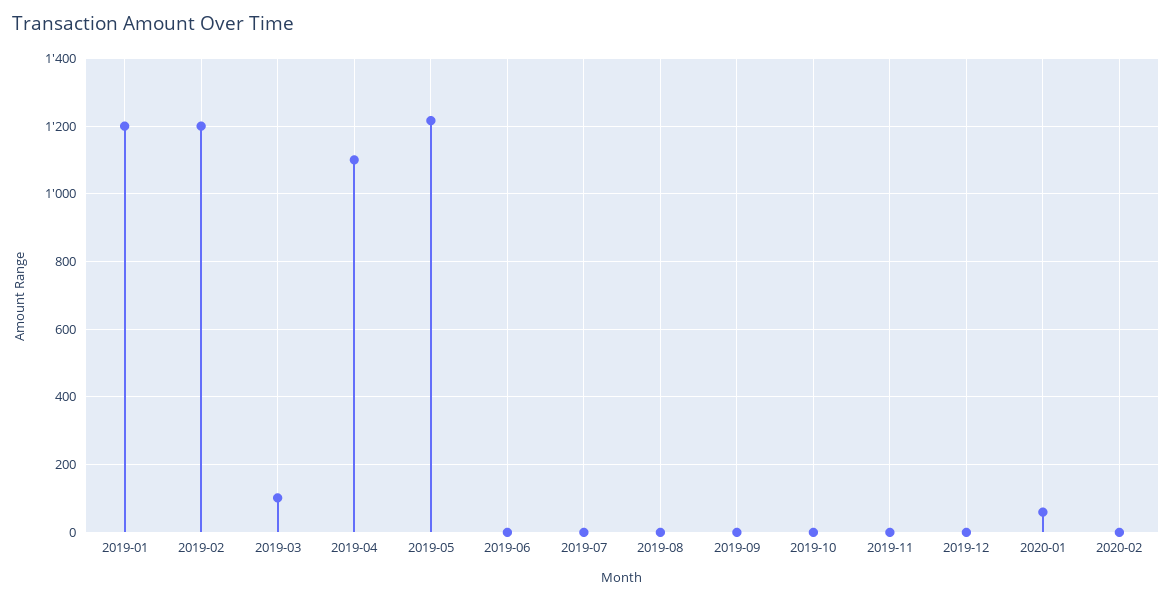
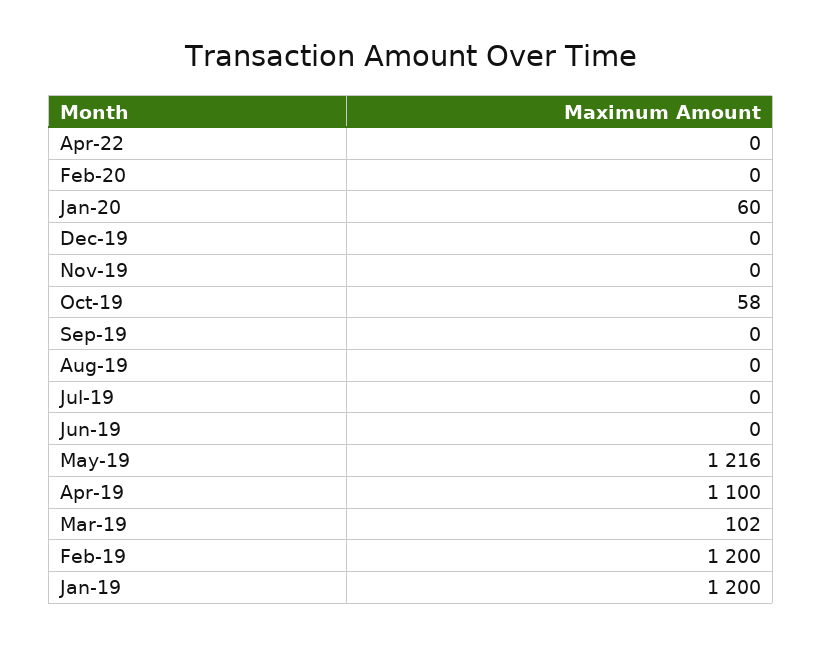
2019-10: 0 -> 58
Apr-22: none -> 0

